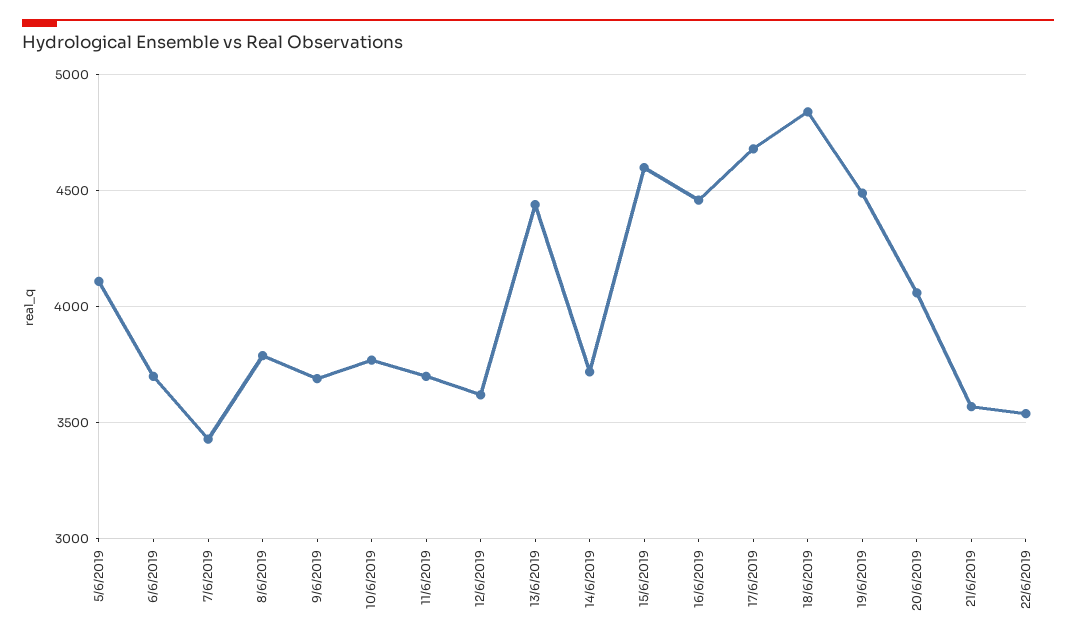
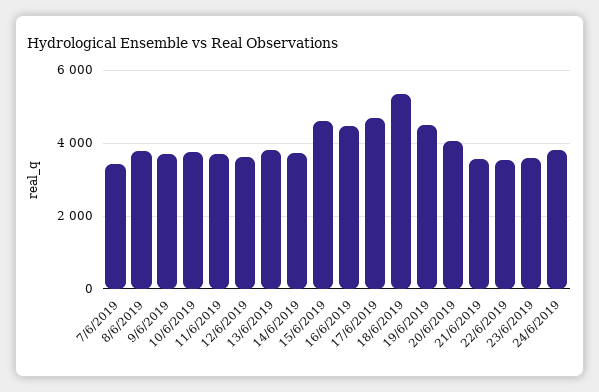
5/6/2019: 4100 -> none
6/6/2019: 3700 -> none
13/6/2019: 4450 -> 3800
18/6/2019: 4850 -> 5400
23/6/2019: none -> 3600
24/6/2019: none -> 3800

